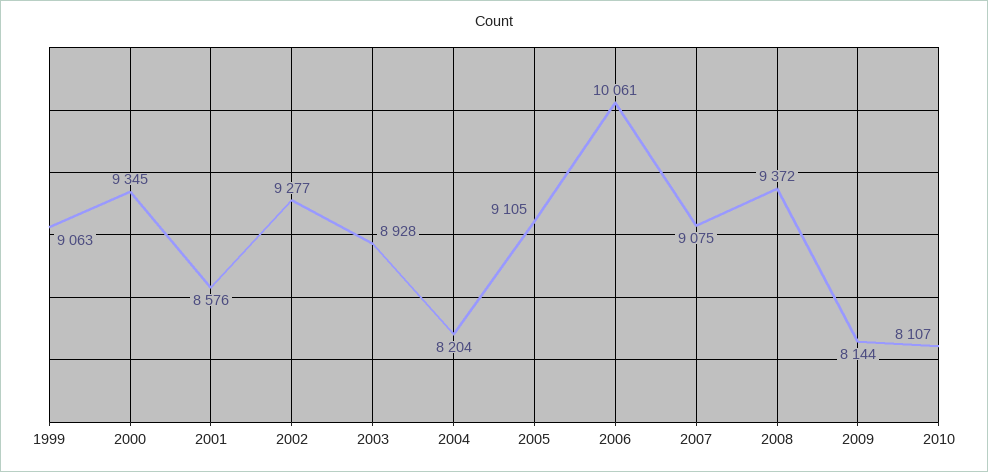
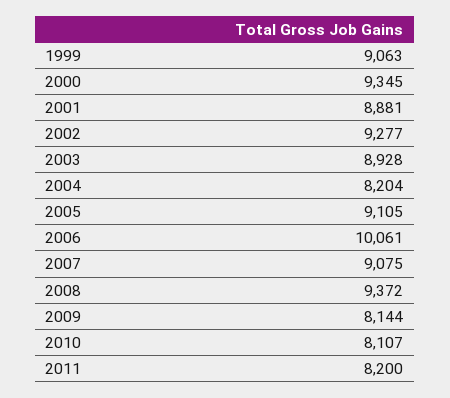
2001: 8576 -> 8881
2011: none -> 8200

